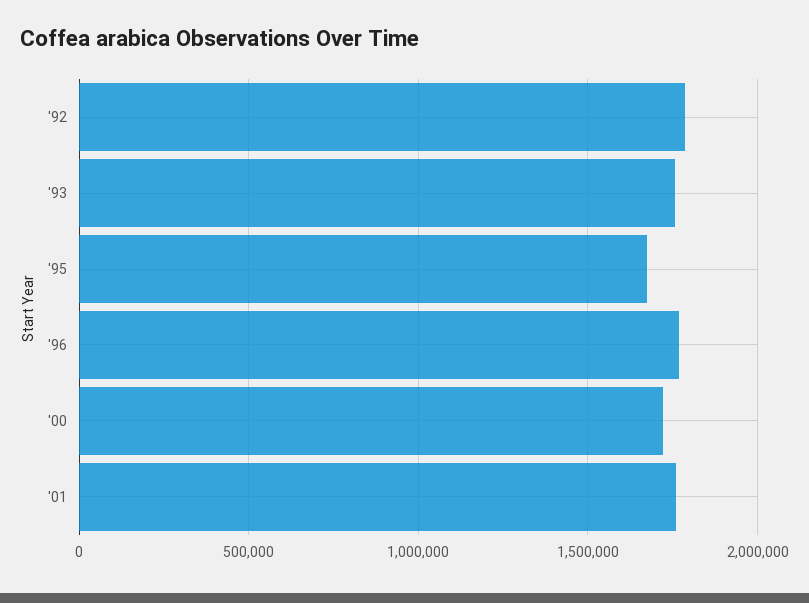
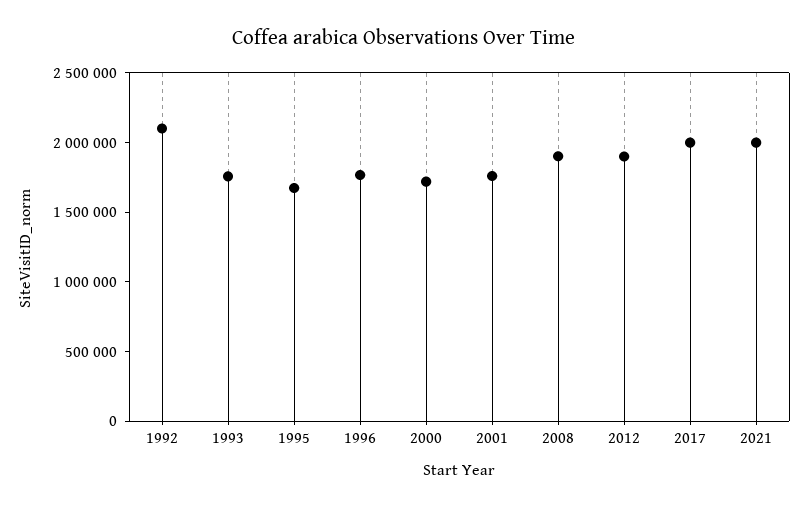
'92: 1800000 -> 2100000
2008: none -> 1900000
2012: none -> 1900000
2017: none -> 2000000
2021: none -> 2000000

